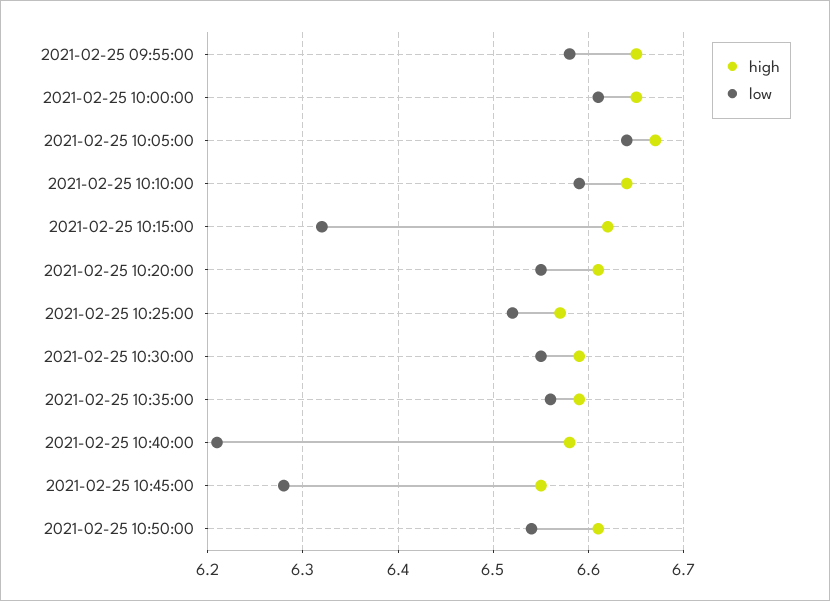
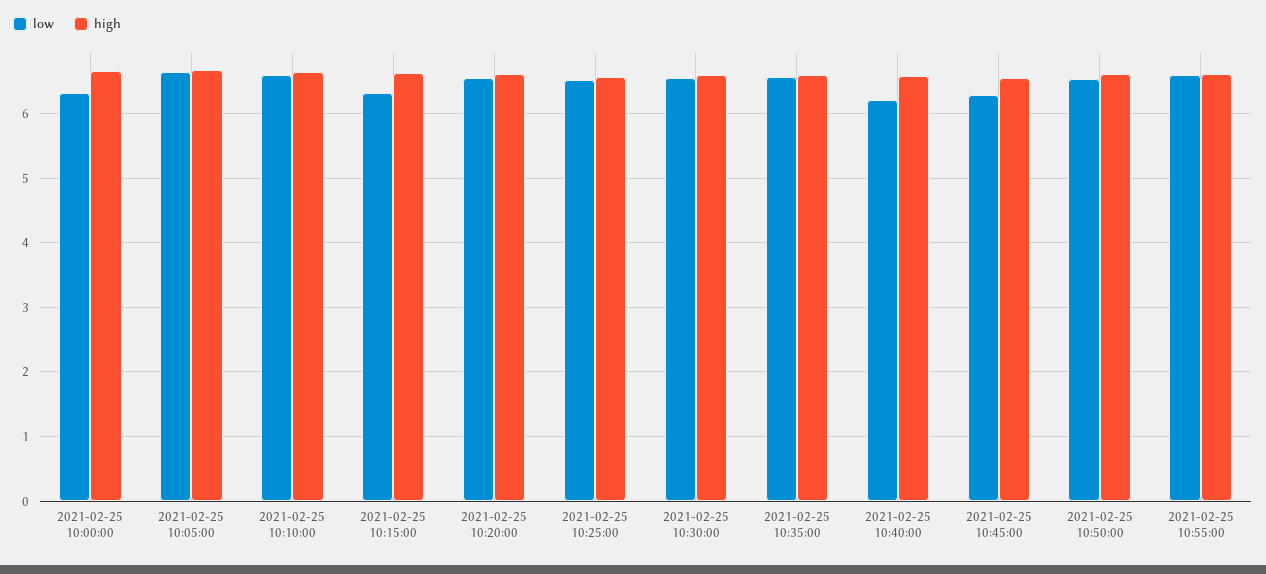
high, 2021-02-25 09:55:00: 6.65 -> none
low, 2021-02-25 09:55:00: 6.58 -> none
low, 2021-02-25 10:00:00: 6.61 -> 6.3
low, 2021-02-25 10:55:00: none -> 6.6
high, 2021-02-25 10:55:00: none -> 6.6

